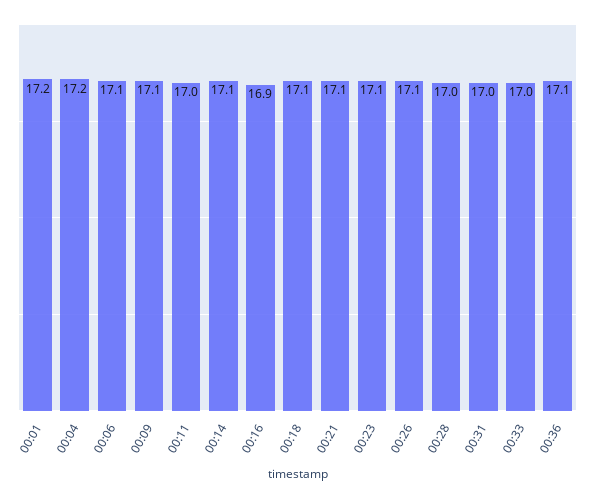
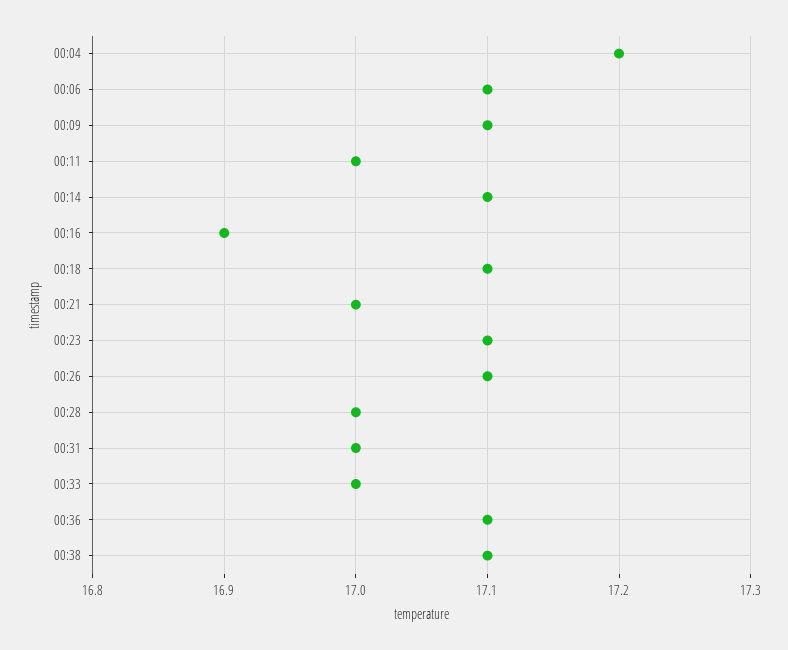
00:01: 17.2 -> none
00:21: 17.1 -> 17
00:38: none -> 17.1

